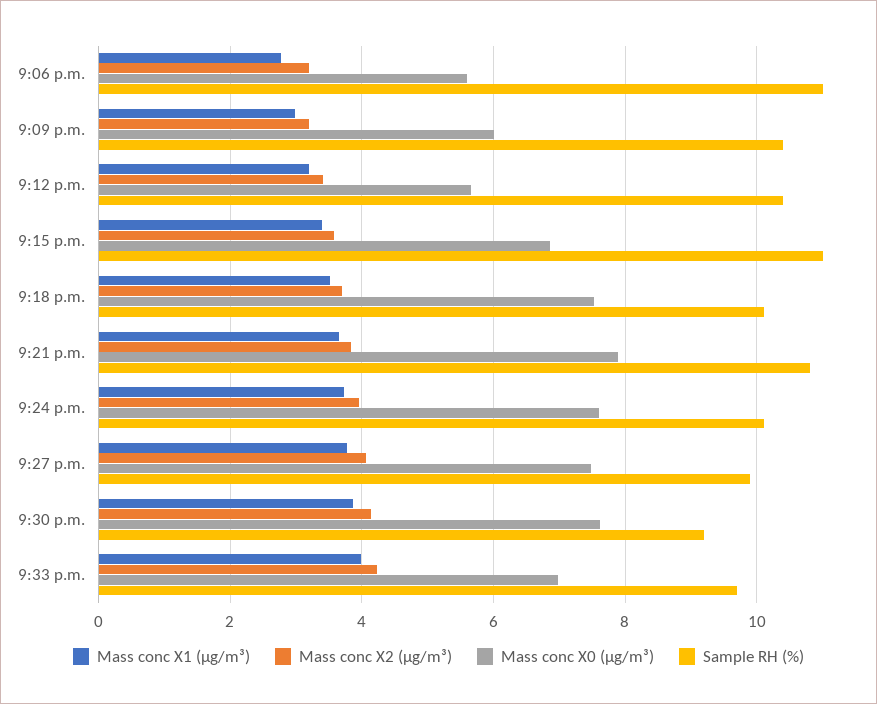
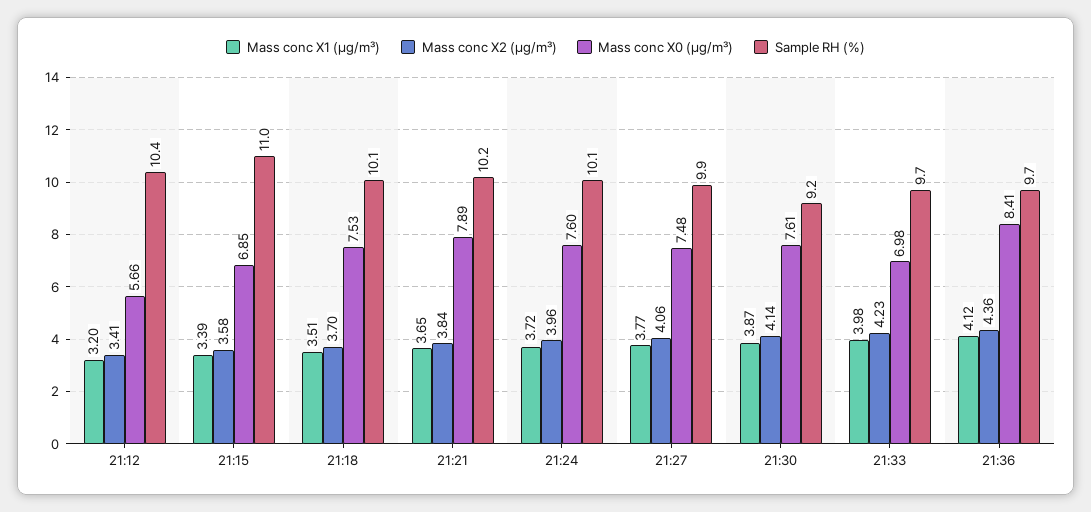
Mass conc X1 (μg/m³), 9:06 p.m.: 2.8 -> none
Mass conc X2 (μg/m³), 9:06 p.m.: 3.2 -> none
Mass conc X0 (μg/m³), 9:06 p.m.: 5.6 -> none
Sample RH (%), 9:06 p.m.: 11 -> none
Mass conc X1 (μg/m³), 9:09 p.m.: 3 -> none
Mass conc X2 (μg/m³), 9:09 p.m.: 3.2 -> none
Mass conc X0 (μg/m³), 9:09 p.m.: 6 -> none
Sample RH (%), 9:09 p.m.: 10.4 -> none
Sample RH (%), 9:21 p.m.: 10.8 -> 10.2
Mass conc X1 (μg/m³), 21:36: none -> 4.12
Mass conc X2 (μg/m³), 21:36: none -> 4.36
Mass conc X0 (μg/m³), 21:36: none -> 8.41
Sample RH (%), 21:36: none -> 9.7

